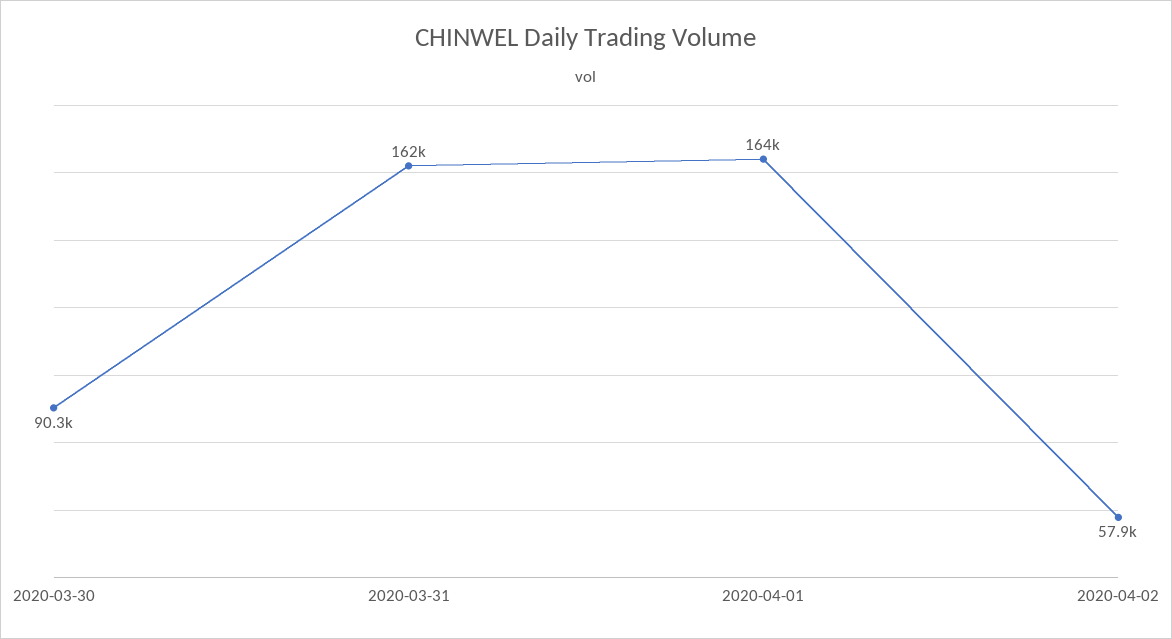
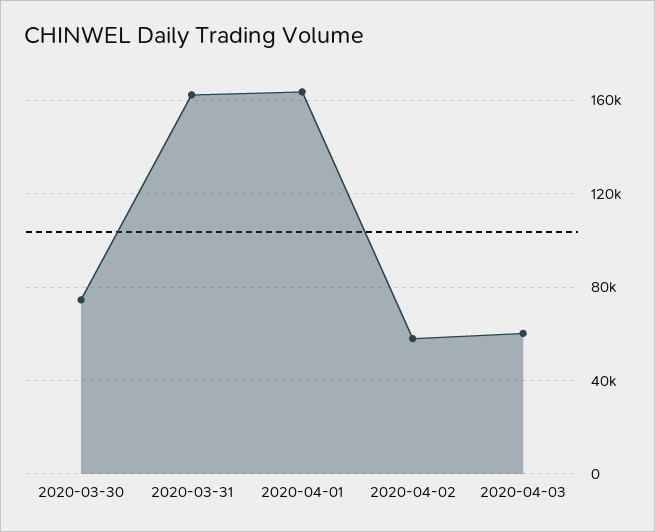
2020-03-30: 90300 -> 75000
2020-04-03: none -> 60000

